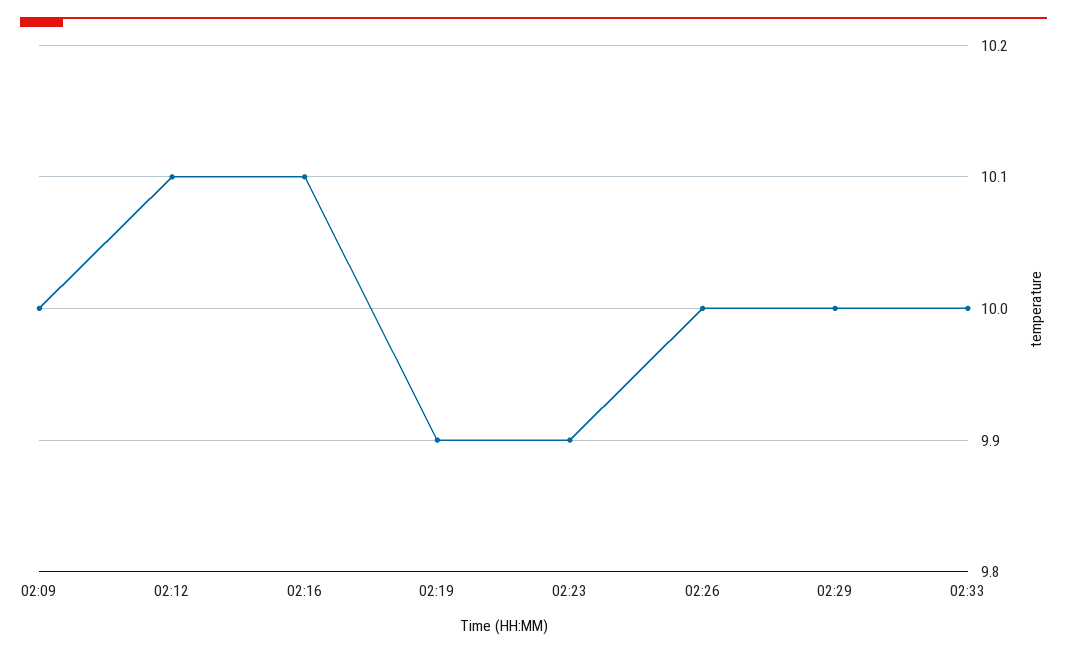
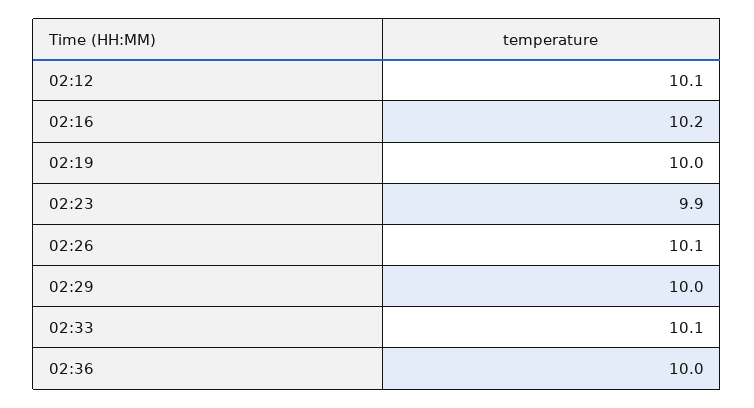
02:09: 10 -> none
02:16: 10.1 -> 10.2
02:19: 9.9 -> 10
02:26: 10 -> 10.1
02:33: 10 -> 10.1
02:36: none -> 10

